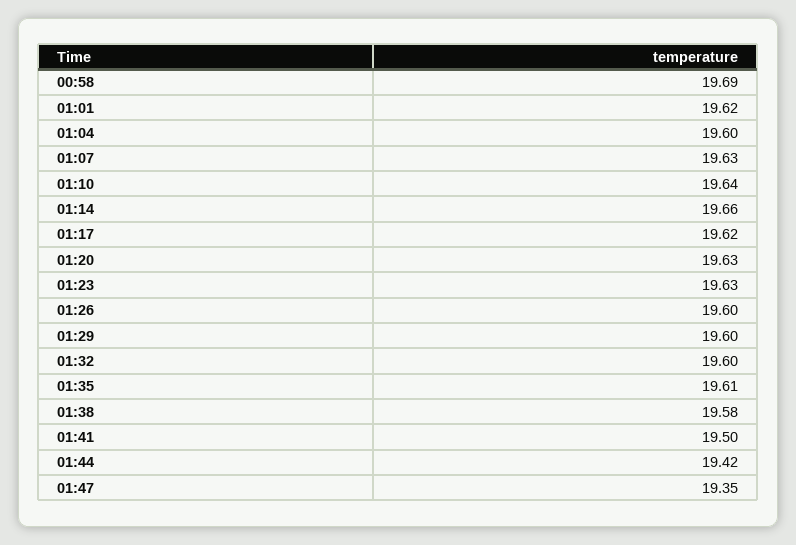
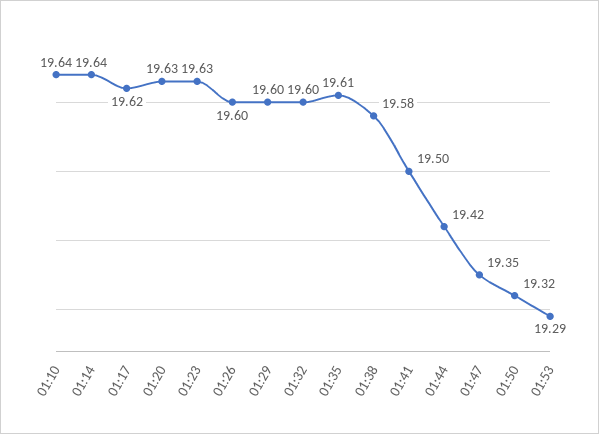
00:58: 19.69 -> none
01:01: 19.62 -> none
01:04: 19.6 -> none
01:07: 19.63 -> none
01:14: 19.66 -> 19.64
01:50: none -> 19.32
01:53: none -> 19.29

